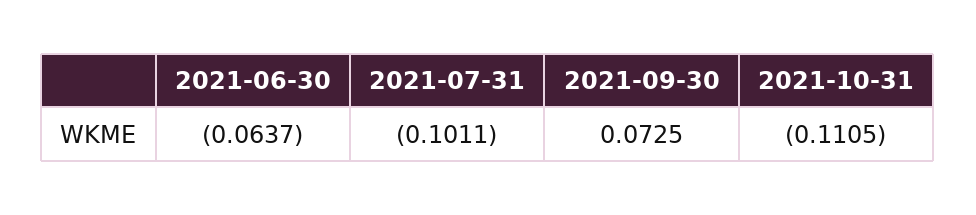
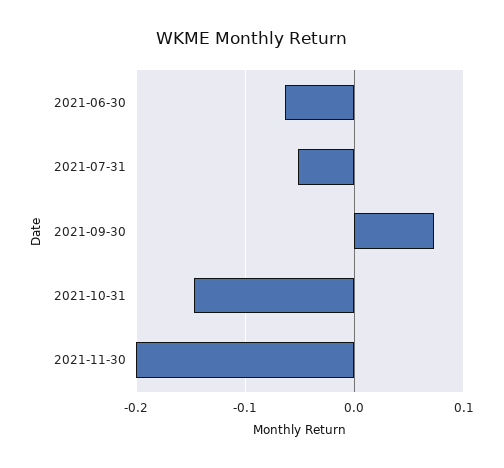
2021-07-31: -0.1011 -> -0.05
2021-10-31: -0.1105 -> -0.15
2021-11-30: none -> -0.2

